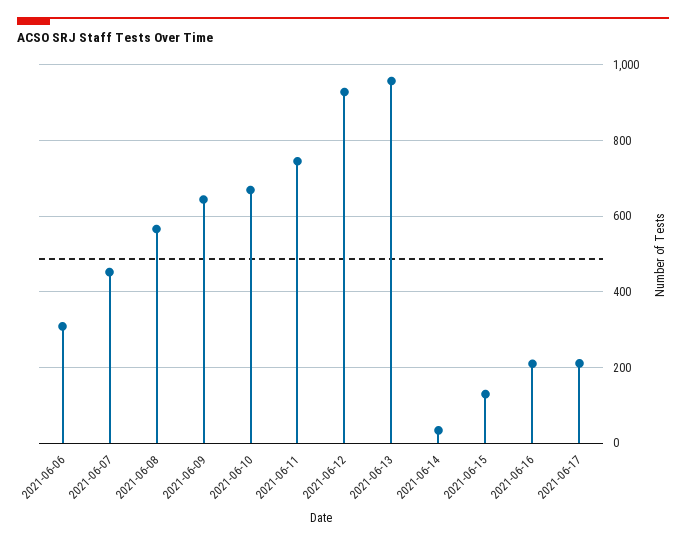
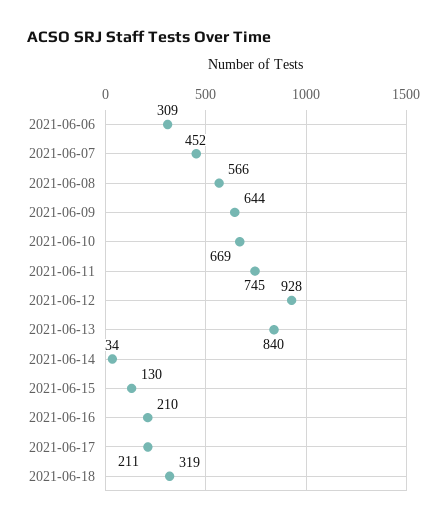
2021-06-13: 960 -> 840
2021-06-18: none -> 319

